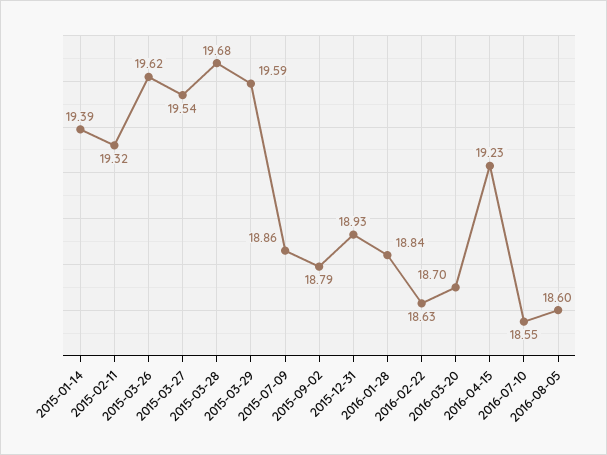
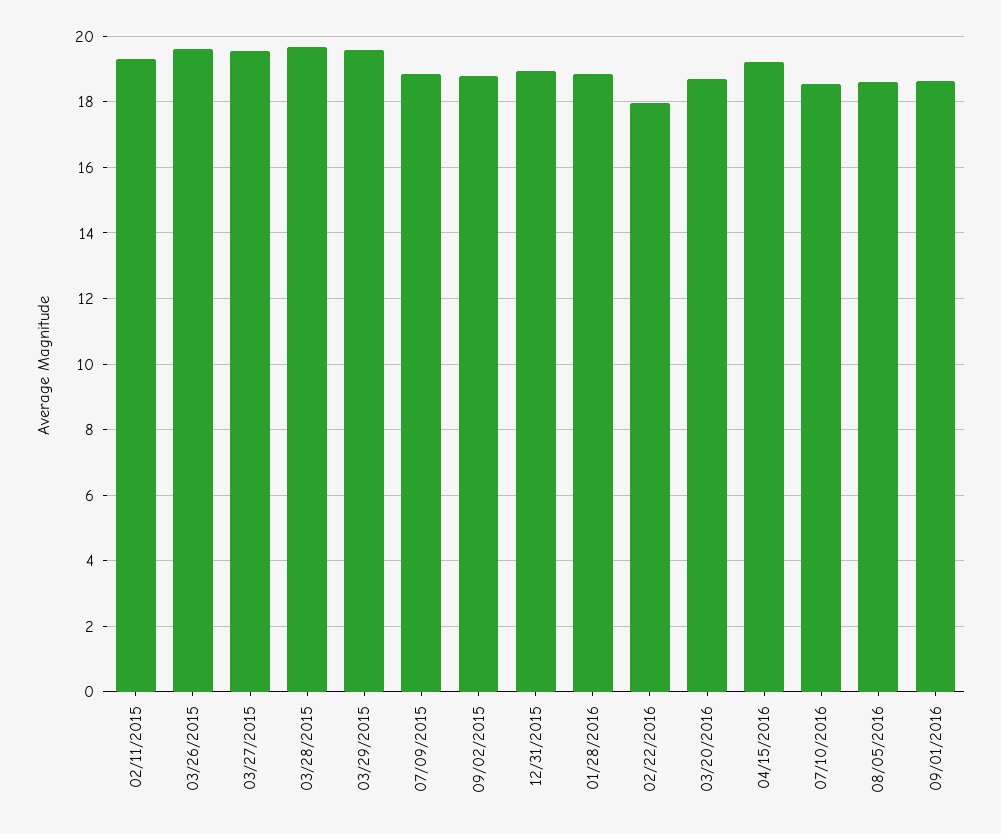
2015-01-14: 19.39 -> none
2016-02-22: 18.63 -> 18
09/01/2016: none -> 18.6

